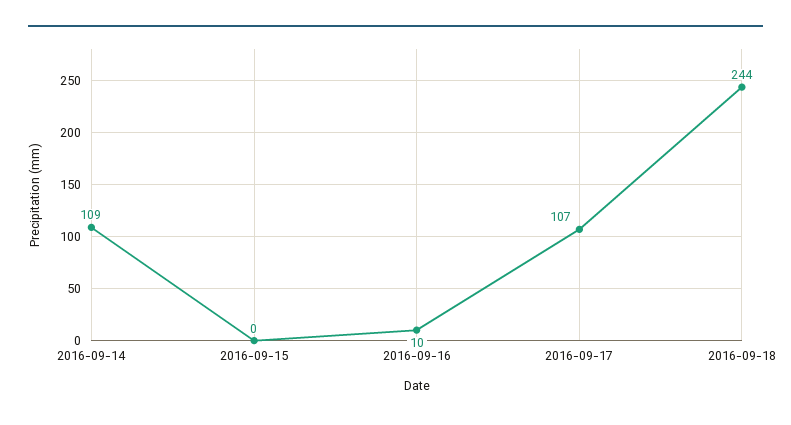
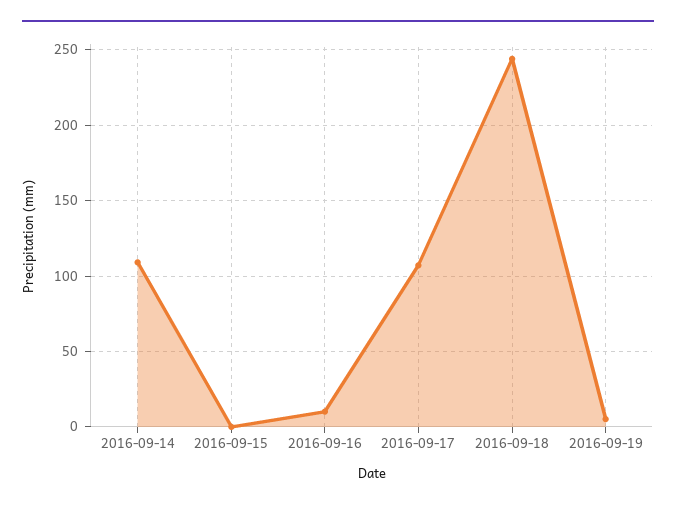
2016-09-19: none -> 5

